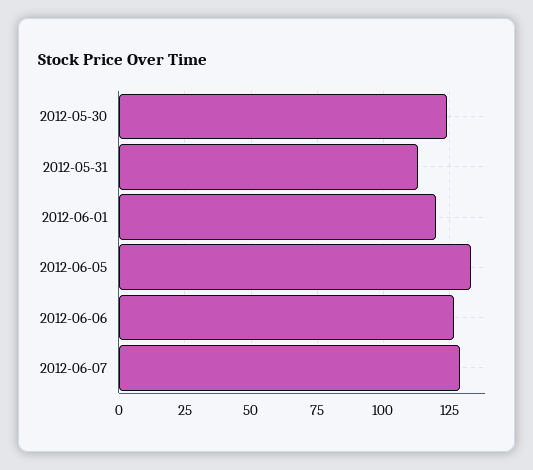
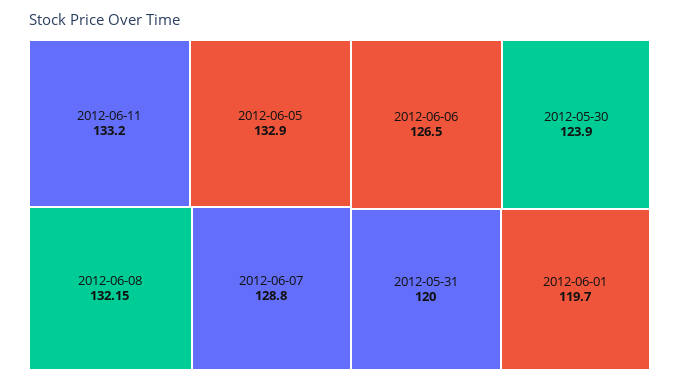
2012-05-31: 112.5 -> 120
2012-06-11: none -> 133.2
2012-06-08: none -> 132.15

